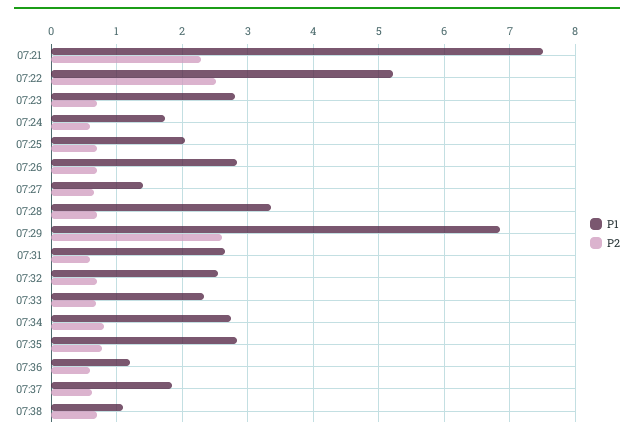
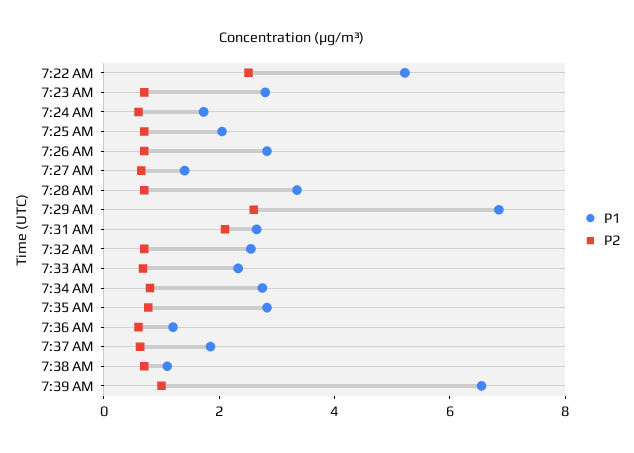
P1, 07:21: 7.5 -> none
P2, 07:21: 2.3 -> none
P2, 07:31: 0.6 -> 2
P1, 7:39 AM: none -> 6.5
P2, 7:39 AM: none -> 1

